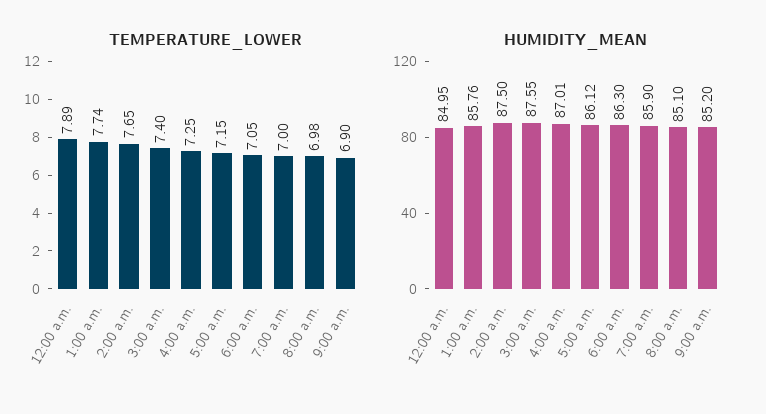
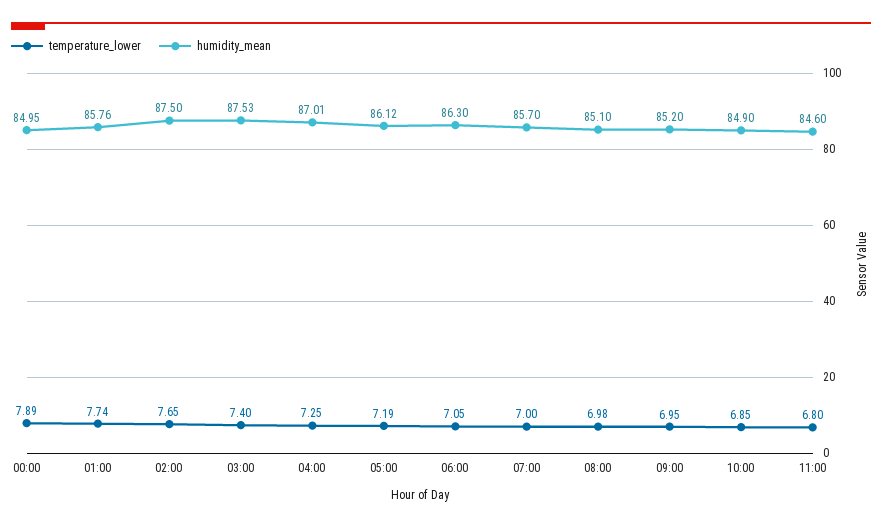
TEMPERATURE_LOWER, 5:00 a.m.: 7.15 -> 7.19
TEMPERATURE_LOWER, 9:00 a.m.: 6.9 -> 6.95
HUMIDITY_MEAN, 3:00 a.m.: 87.55 -> 87.53
HUMIDITY_MEAN, 7:00 a.m.: 85.9 -> 85.7
TEMPERATURE_LOWER, 10:00: none -> 6.85
HUMIDITY_MEAN, 10:00: none -> 84.9
TEMPERATURE_LOWER, 11:00: none -> 6.8
HUMIDITY_MEAN, 11:00: none -> 84.6

